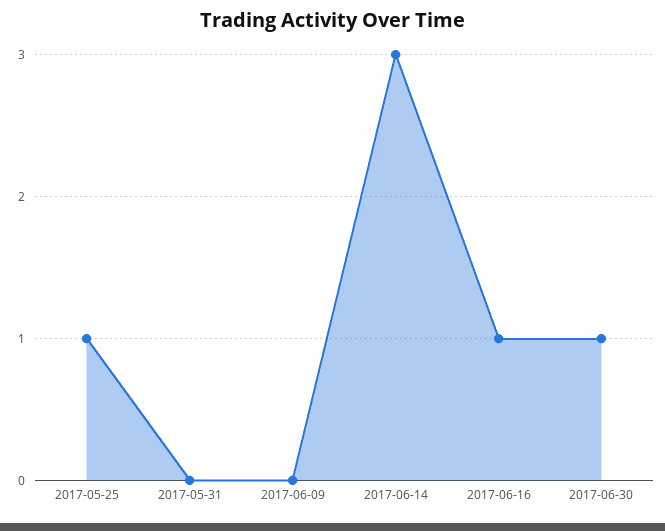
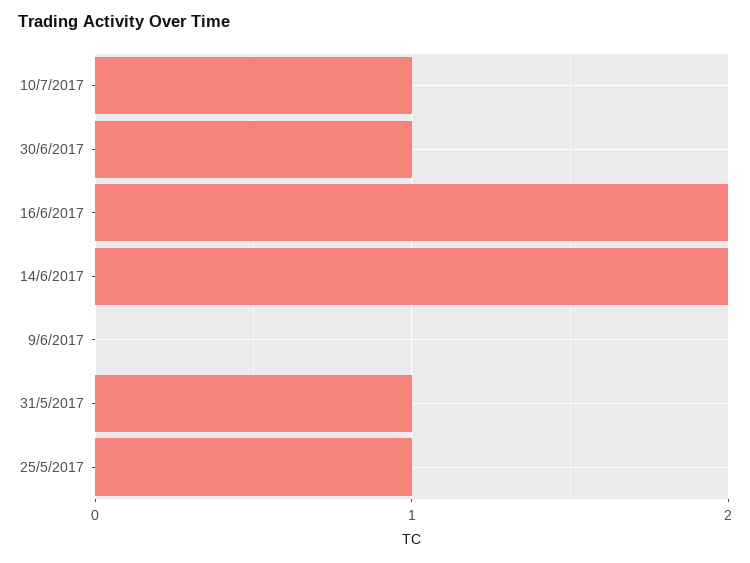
2017-05-31: 0 -> 1
2017-06-14: 3 -> 2
2017-06-16: 1 -> 2
10/7/2017: none -> 1

